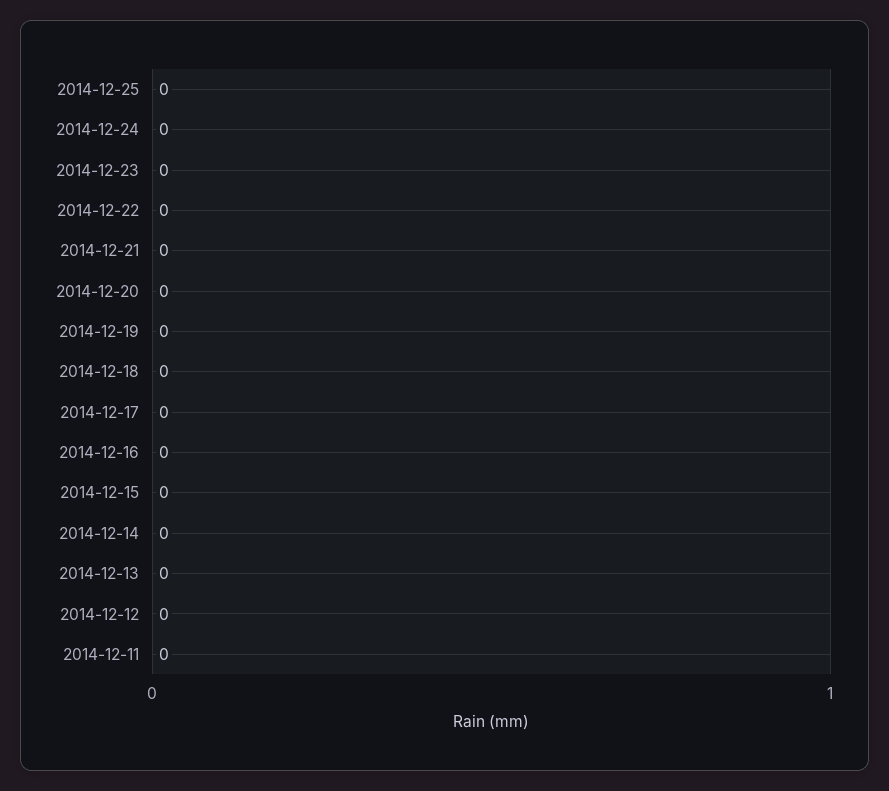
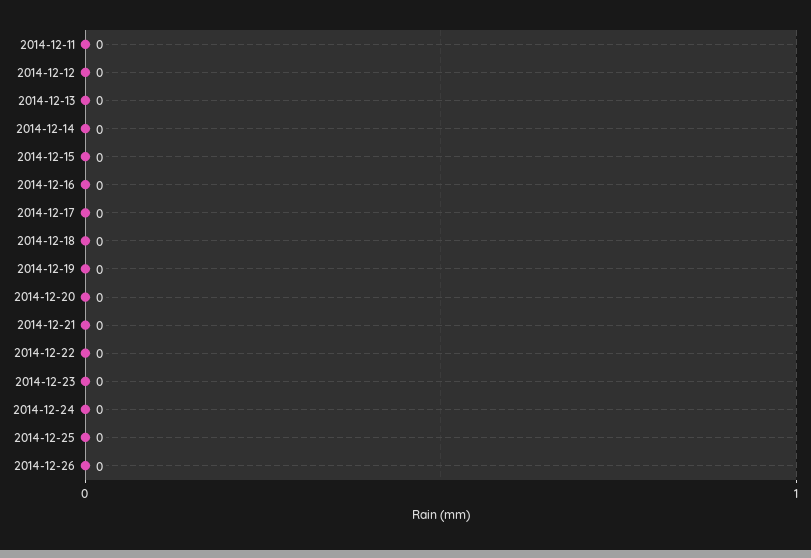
2014-12-26: none -> 0

